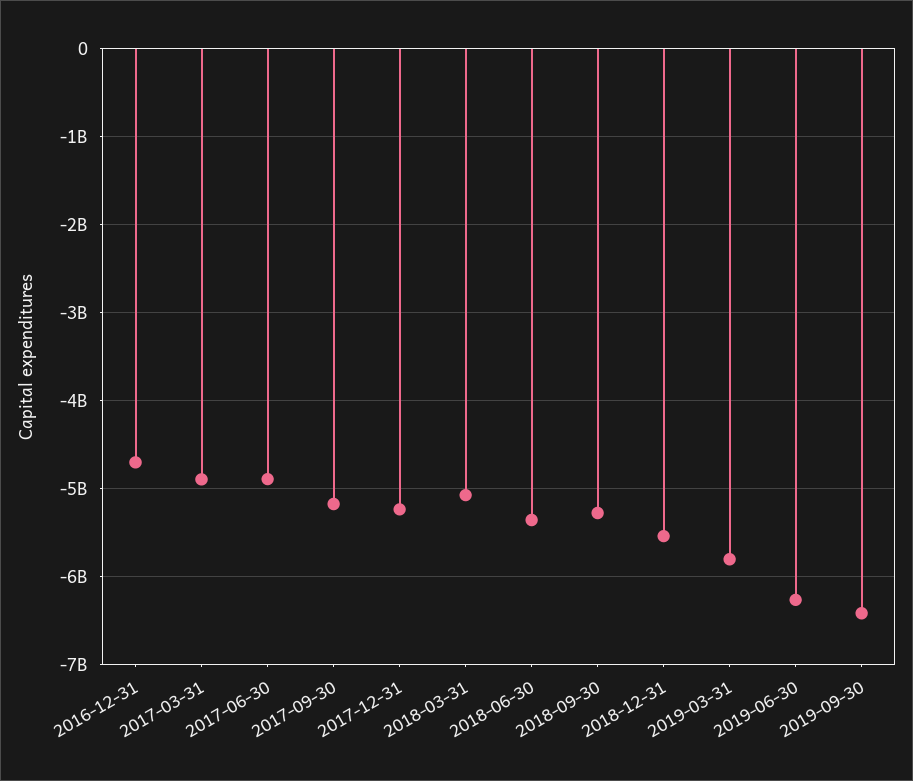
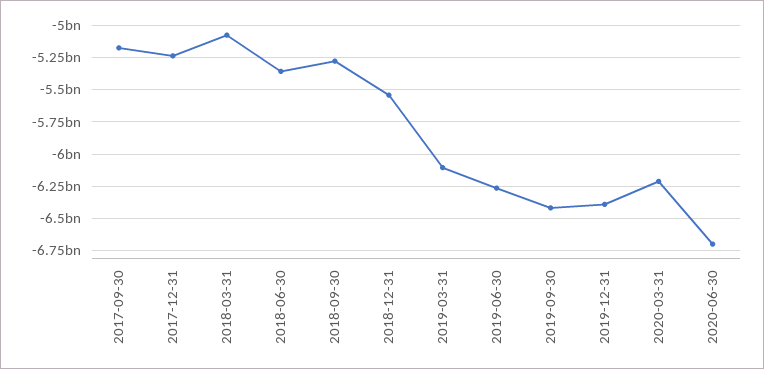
2016-12-31: -4700000000 -> none
2017-03-31: -4900000000 -> none
2017-06-30: -4900000000 -> none
2019-03-31: -5800000000 -> -6100000000
2019-12-31: none -> -6400000000
2020-03-31: none -> -6200000000
2020-06-30: none -> -6700000000

